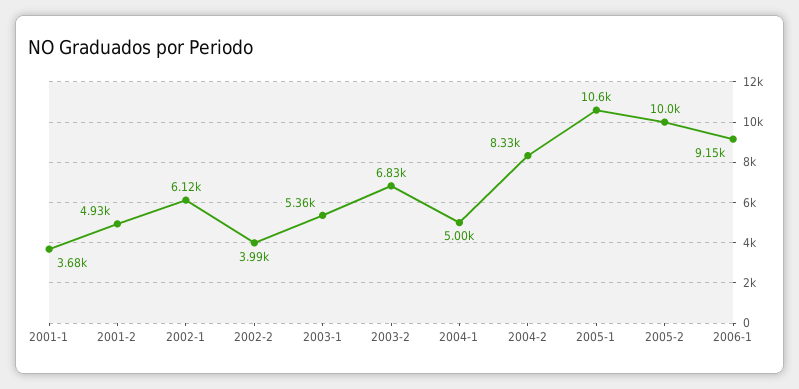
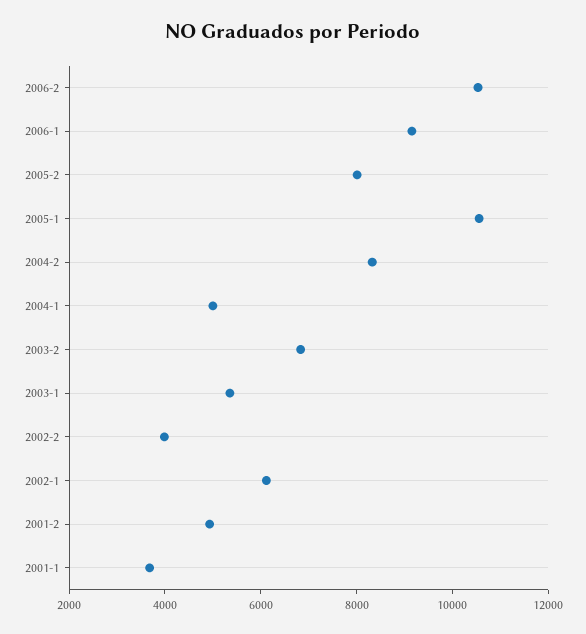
2005-2: 10000 -> 8000
2006-2: none -> 10500

